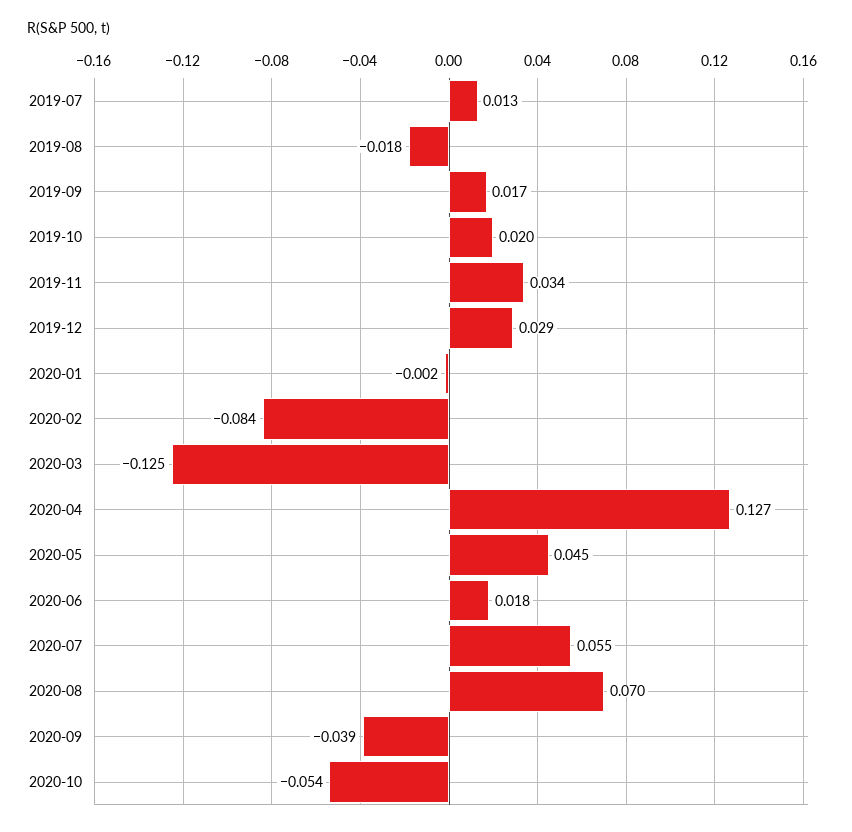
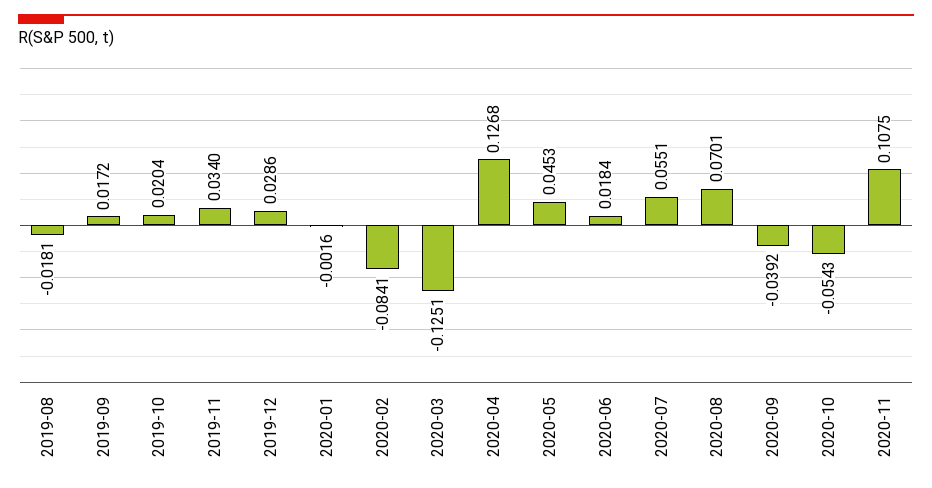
2019-07: 0.013 -> none
2020-11: none -> 0.1075

